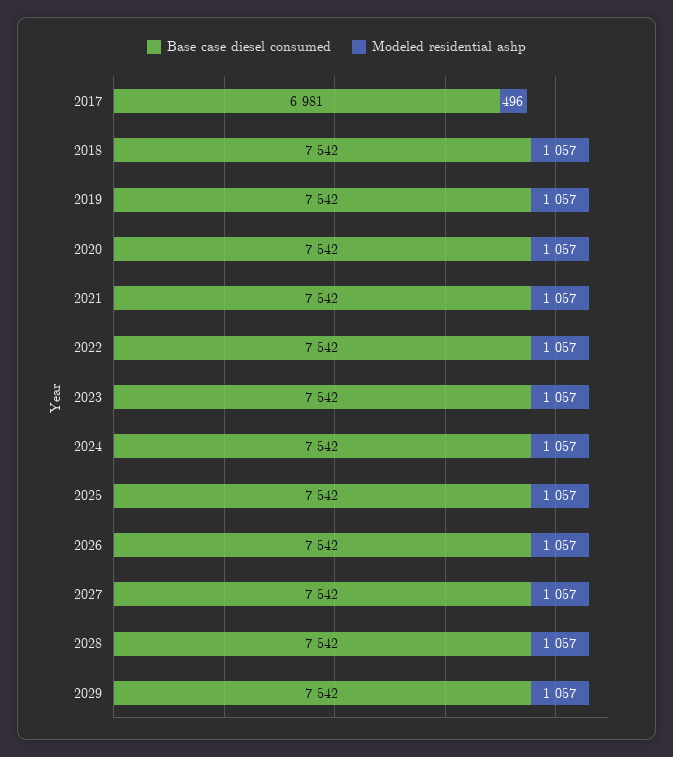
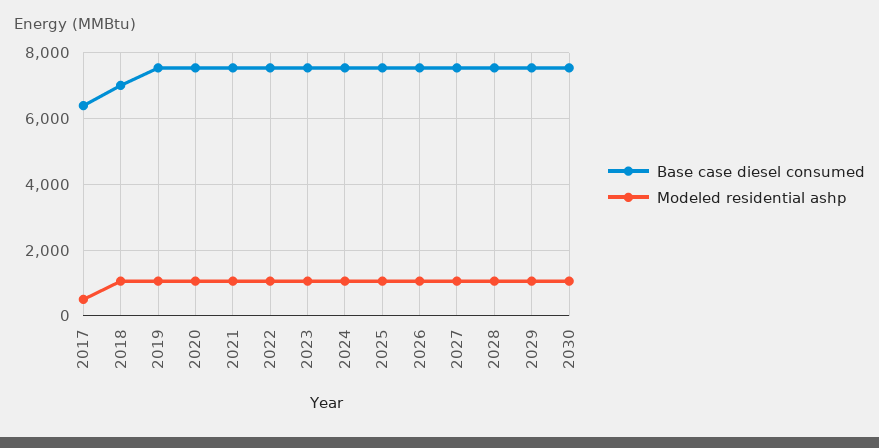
Base case diesel consumed, 2017: 6981 -> 6400
Base case diesel consumed, 2018: 7542 -> 7000
Base case diesel consumed, 2030: none -> 7600
Modeled residential ashp, 2030: none -> 1000

